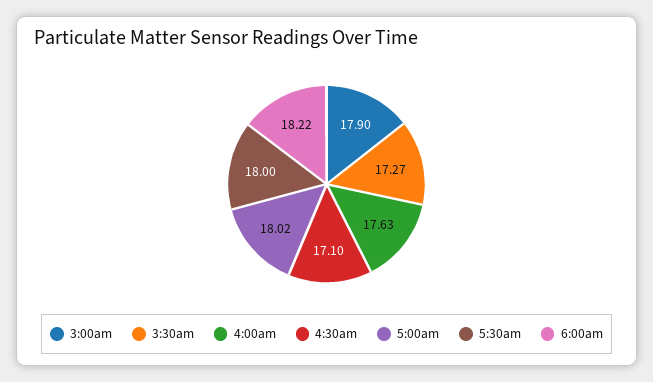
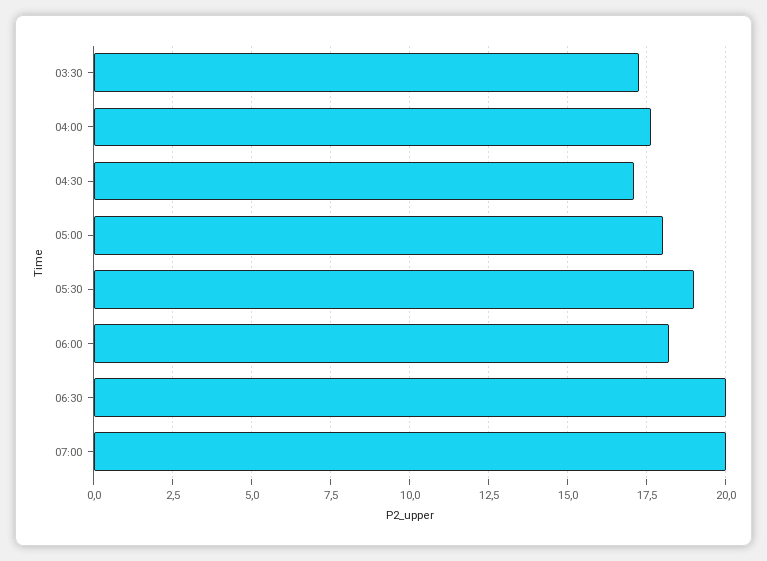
3:00am: 17.9 -> none
5:30am: 18 -> 19
06:30: none -> 20
07:00: none -> 20

